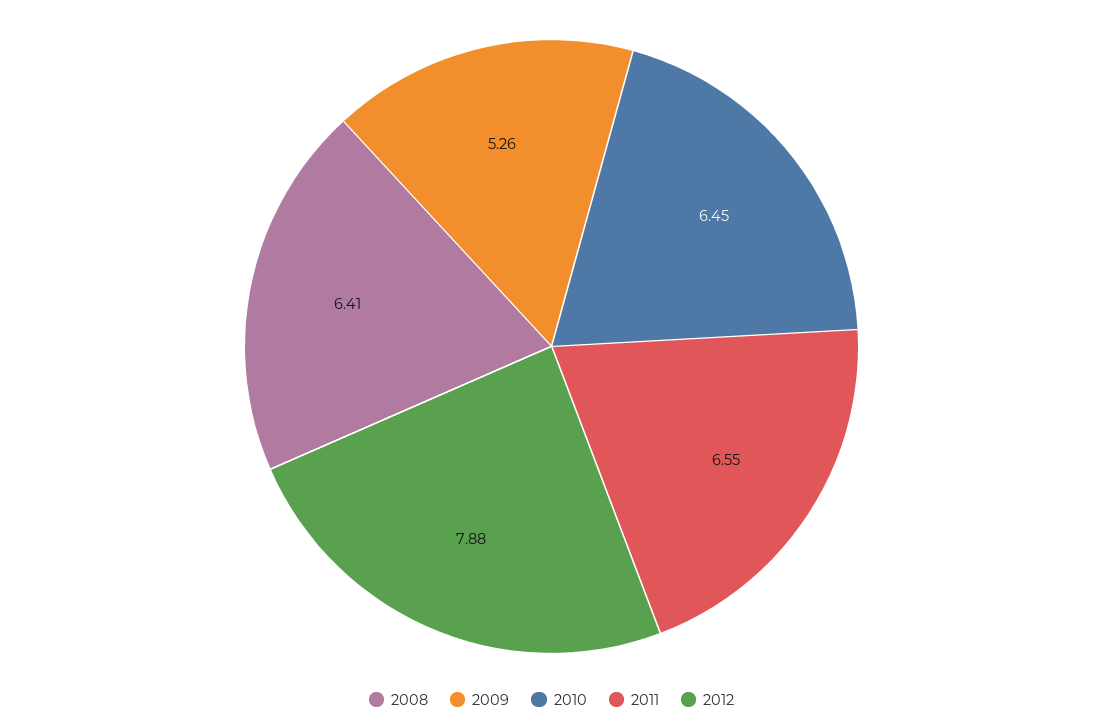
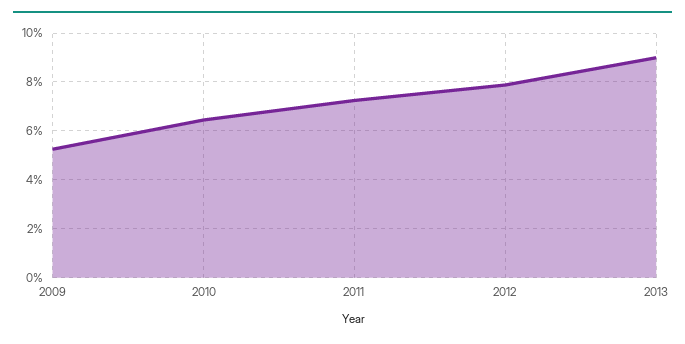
2008: 6.41 -> none
2011: 6.55 -> 7.25
2013: none -> 9

